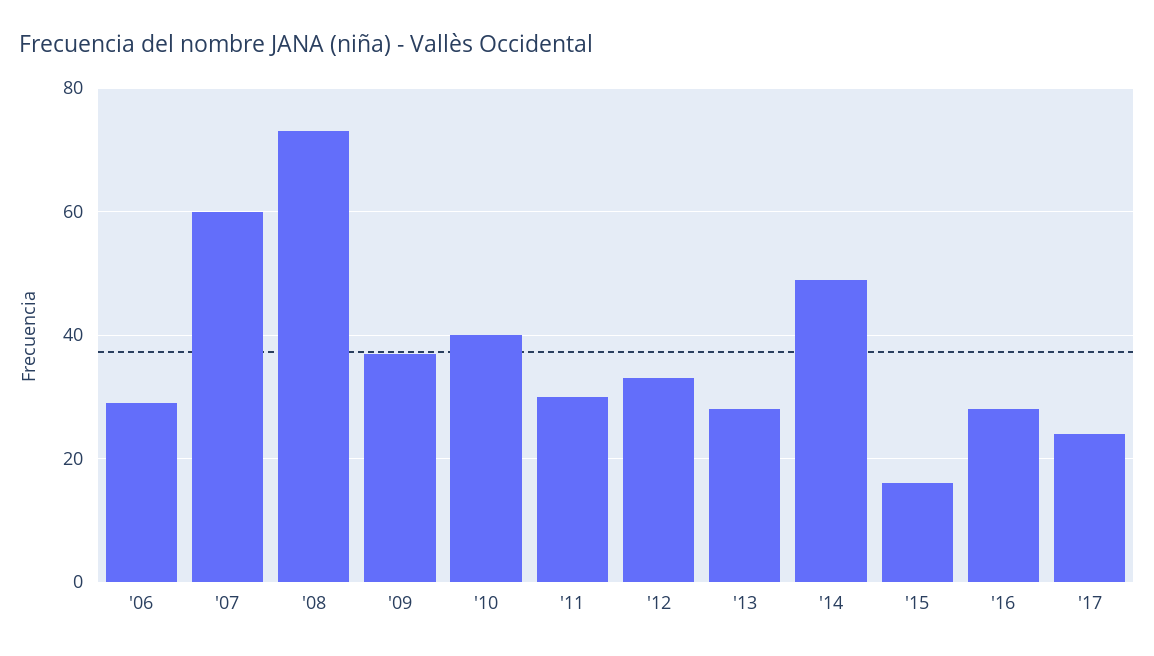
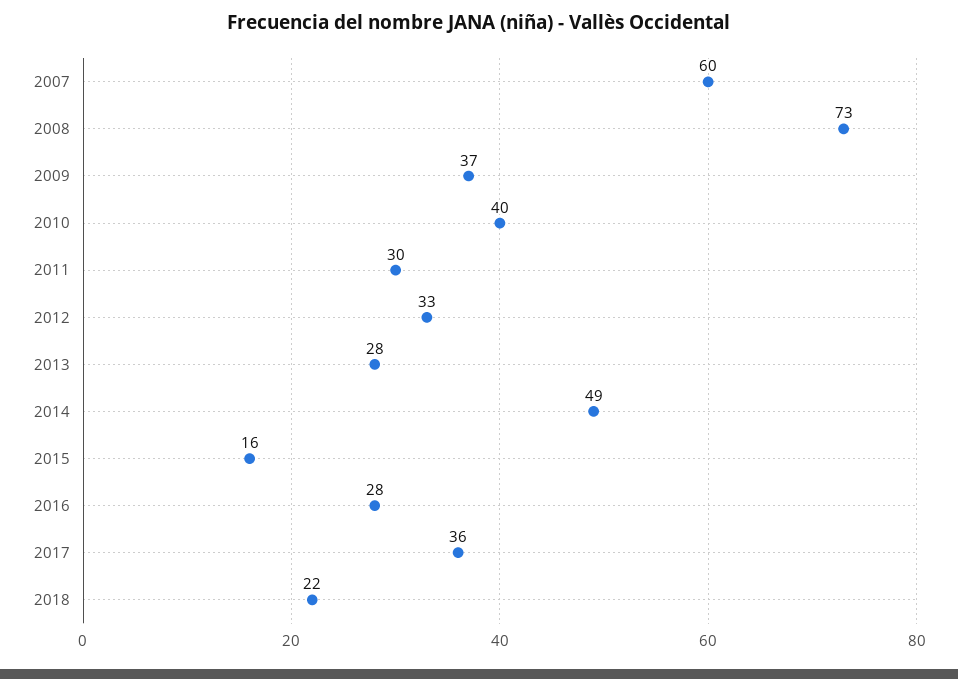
'06: 30 -> none
'17: 25 -> 36
2018: none -> 22

